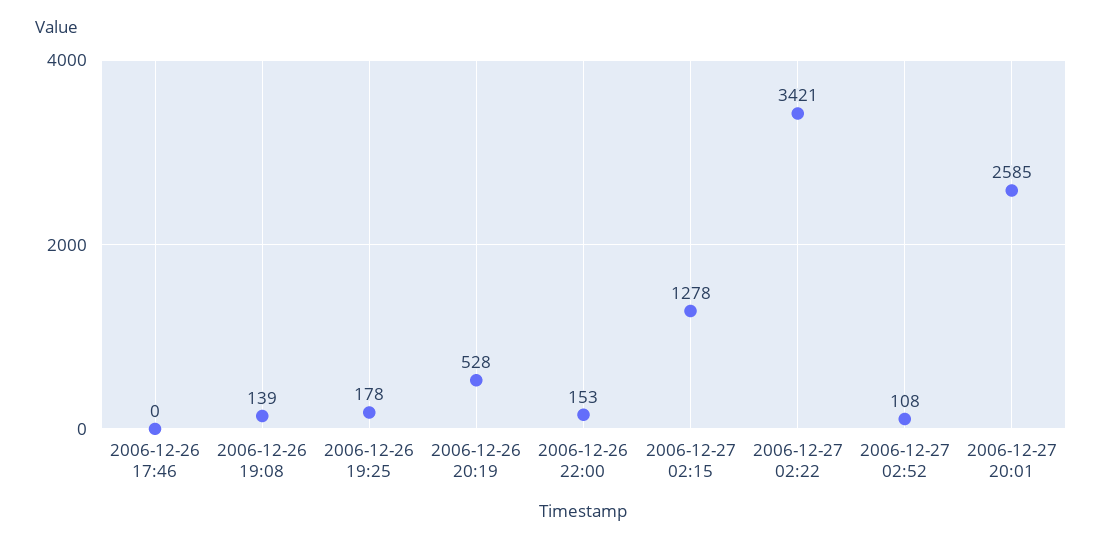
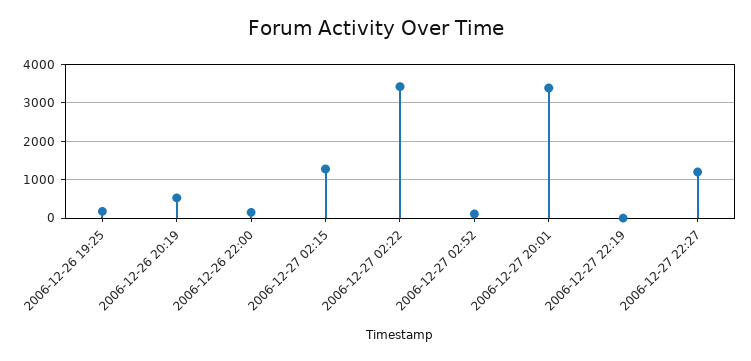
2006-12-26 17:46: 0 -> none
2006-12-26 19:08: 139 -> none
2006-12-27 20:01: 2585 -> 3400
2006-12-27 22:19: none -> 0
2006-12-27 22:27: none -> 1200

